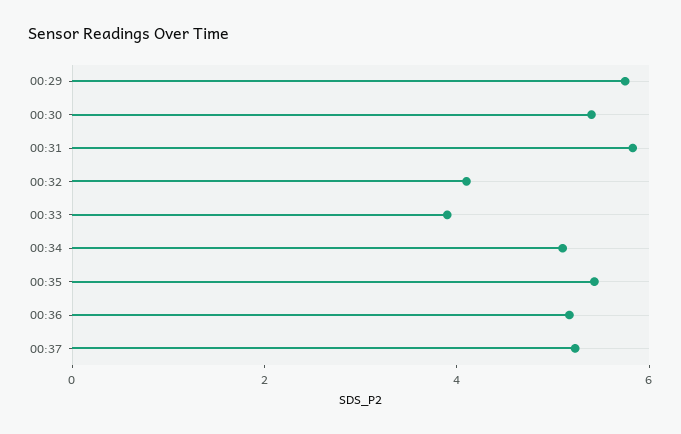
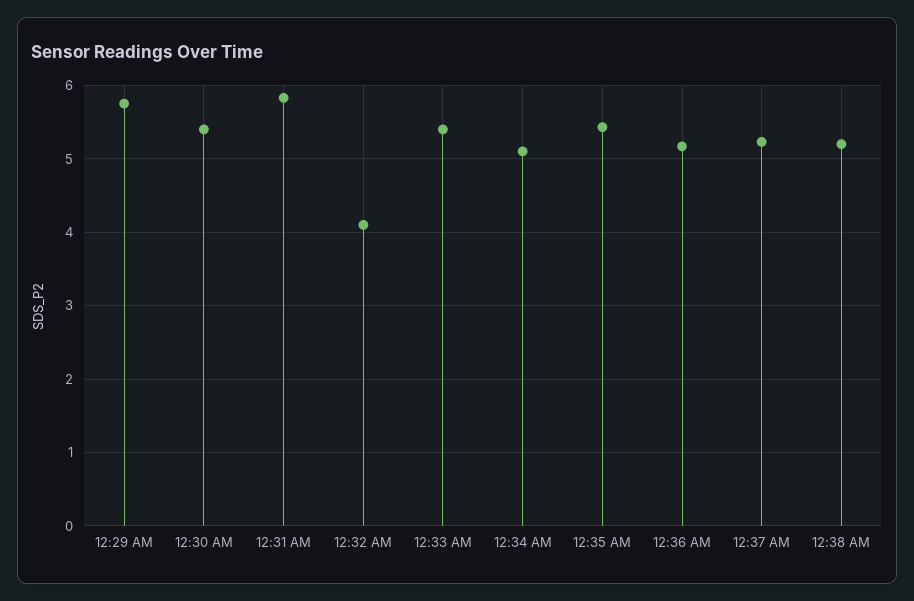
00:33: 4 -> 5.4
12:38 AM: none -> 5.2

